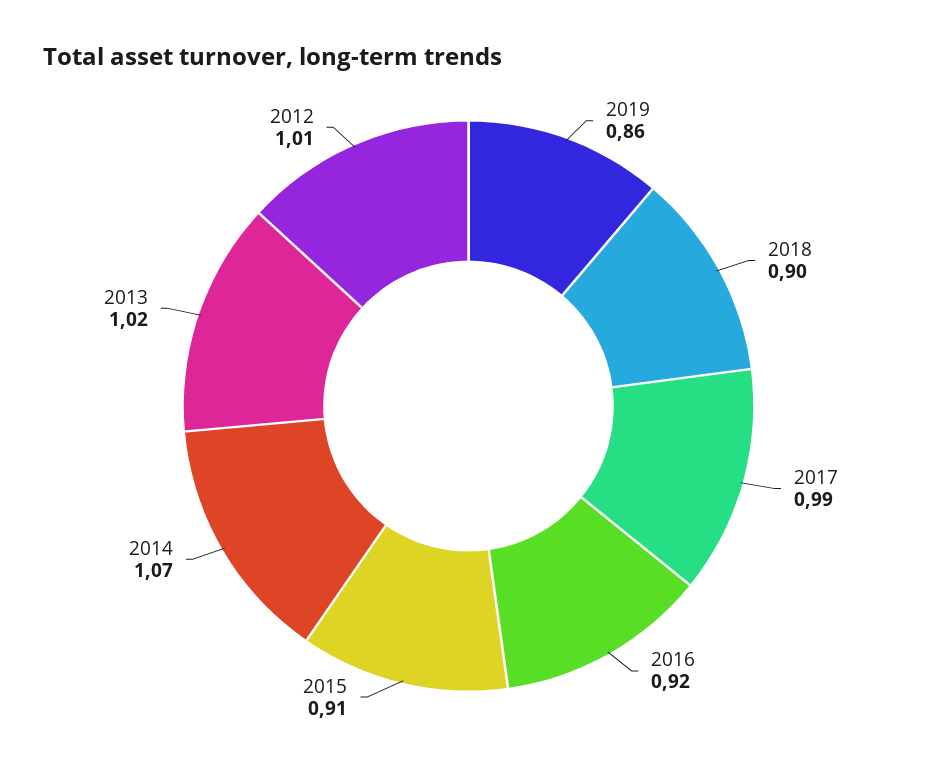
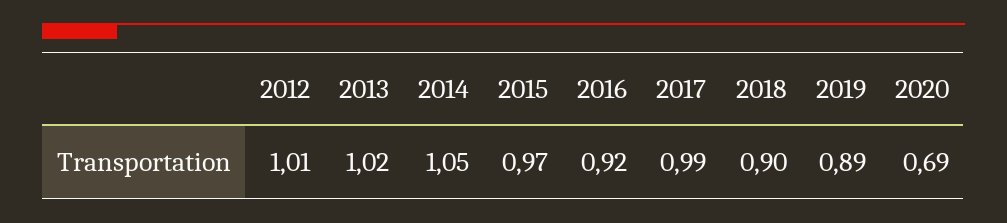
2019: 0.86 -> 0.89
2015: 0.91 -> 0.97
2014: 1.07 -> 1.05
2020: none -> 0.69

